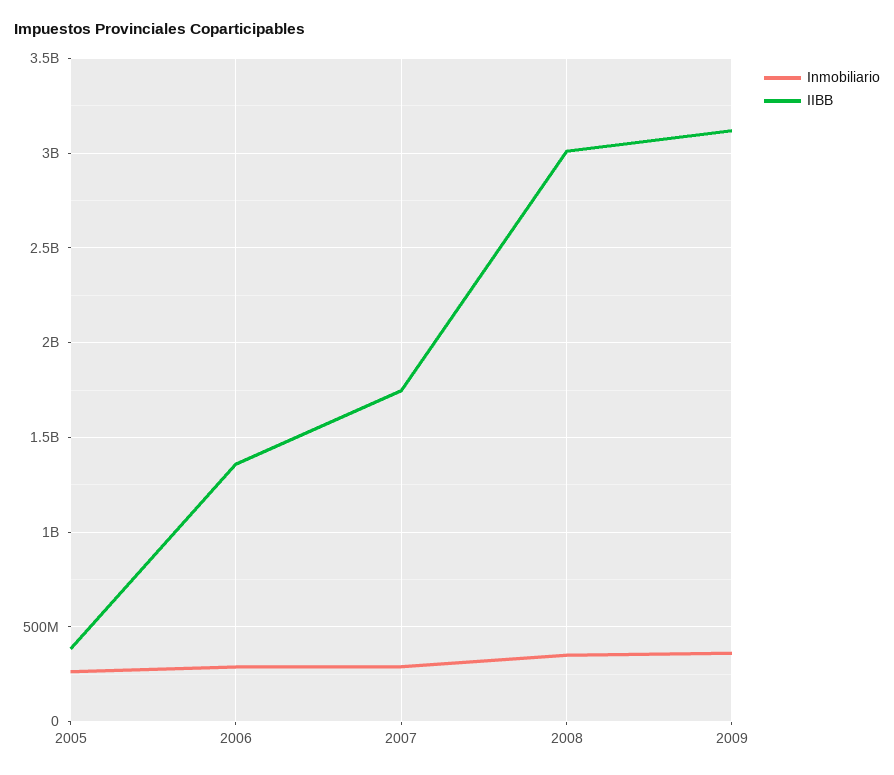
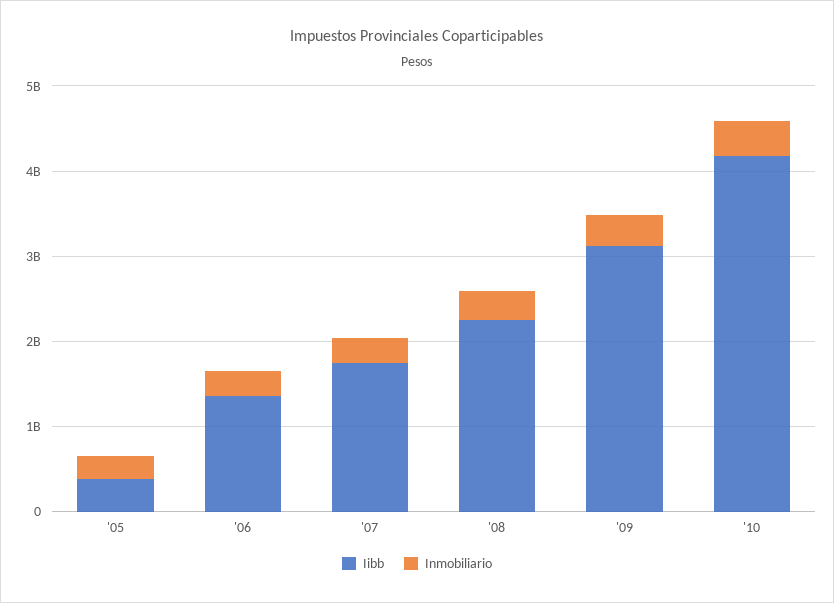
IIBB, 2008: 3000000000 -> 2200000000
IIBB, '10: none -> 4200000000
Inmobiliario, '10: none -> 400000000

